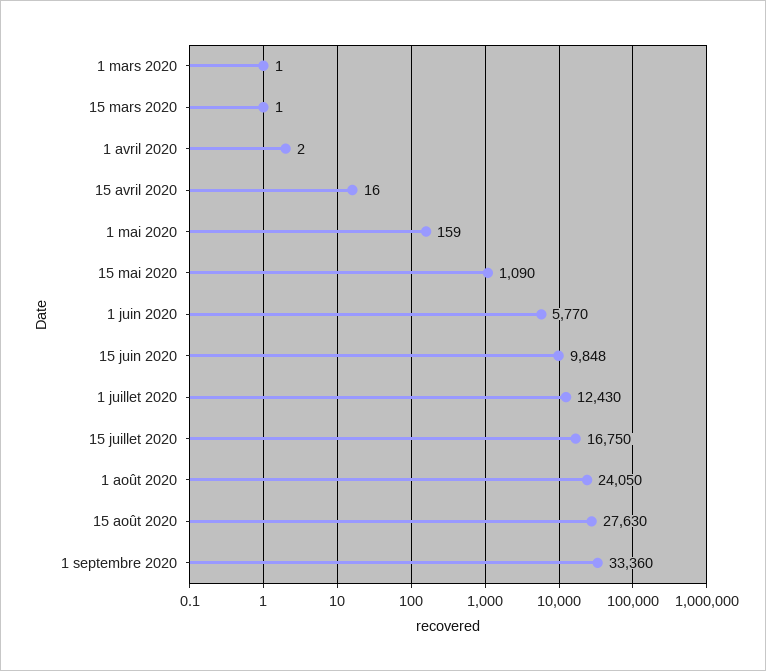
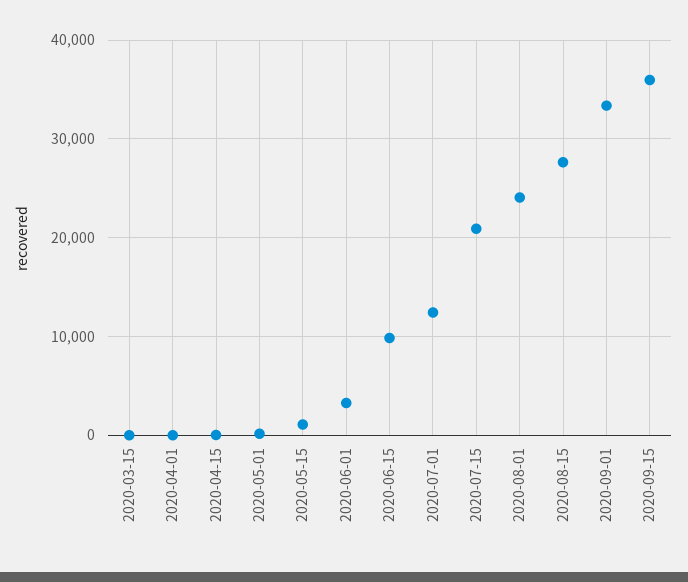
1 mars 2020: 1 -> none
1 juin 2020: 5770 -> 3000
15 juillet 2020: 16750 -> 21000
2020-09-15: none -> 36000

